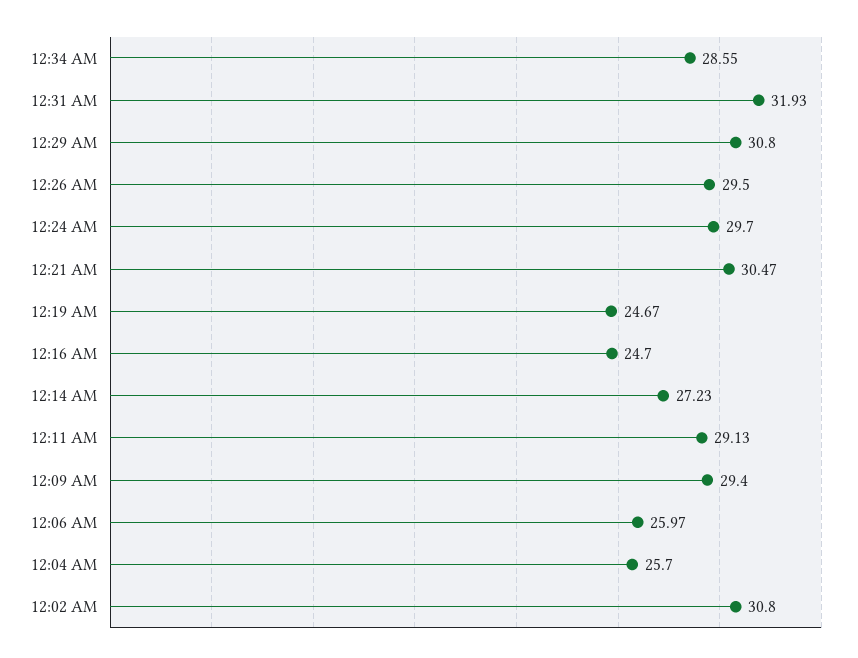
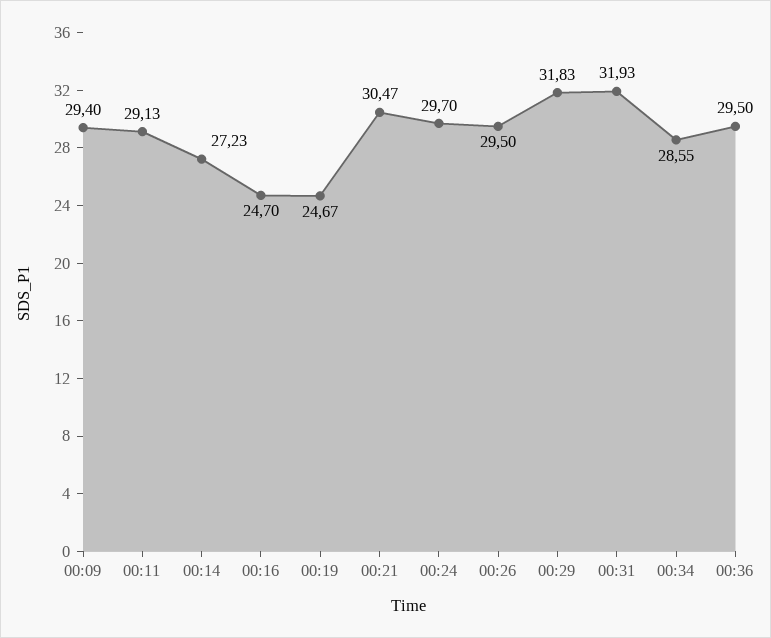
12:29 AM: 30.8 -> 31.83
12:06 AM: 25.97 -> none
12:04 AM: 25.7 -> none
12:02 AM: 30.8 -> none
00:36: none -> 29.5

